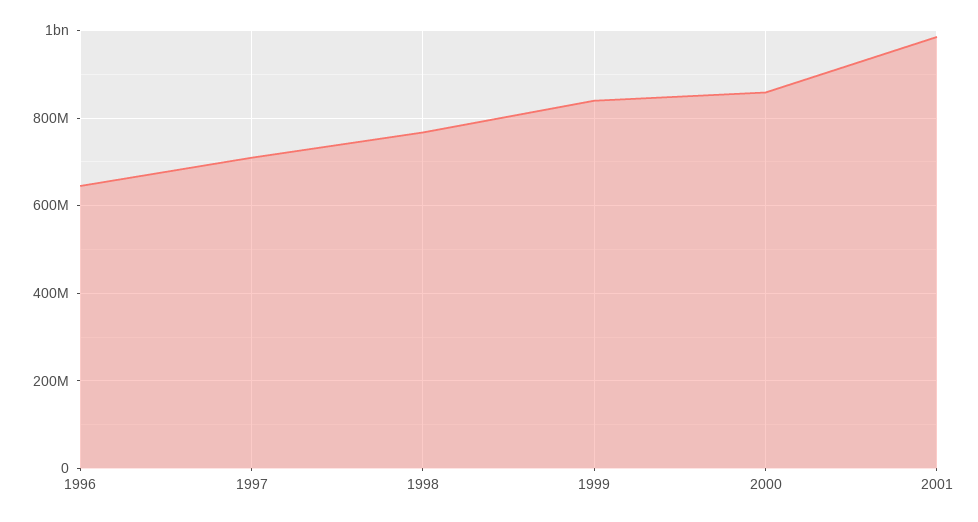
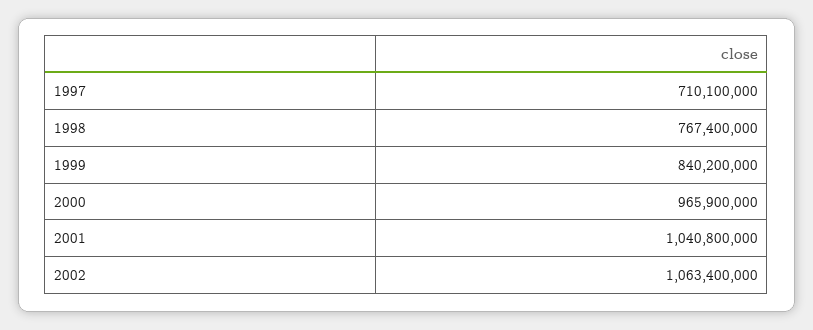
1996: 640000000 -> none
2000: 860000000 -> 965900000
2001: 980000000 -> 1040800000
2002: none -> 1063400000

